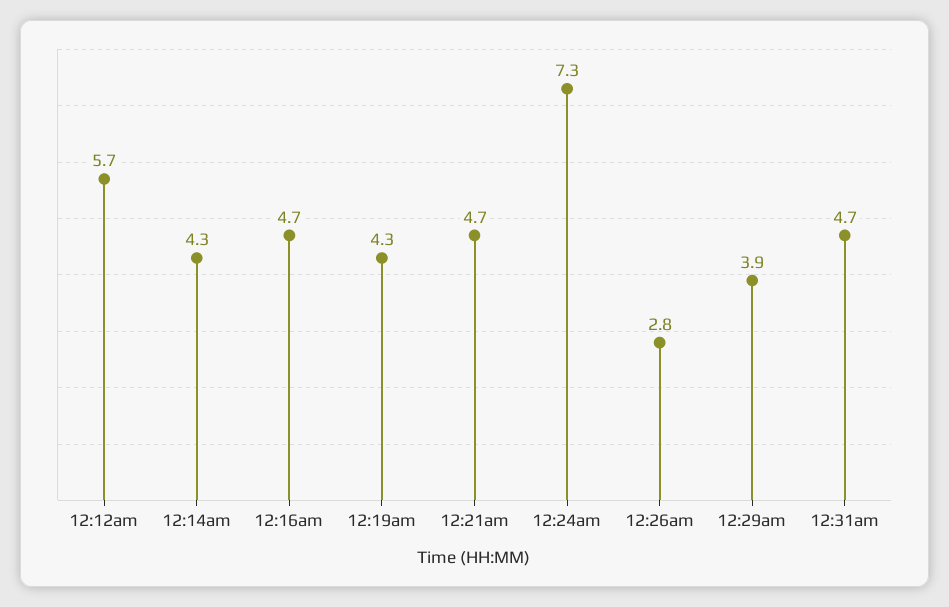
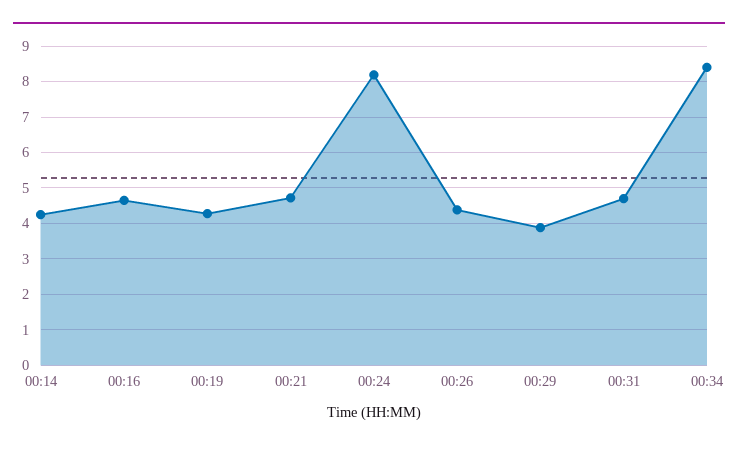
12:12am: 5.7 -> none
12:24am: 7.3 -> 8.2
12:26am: 2.8 -> 4.4
00:34: none -> 8.4

